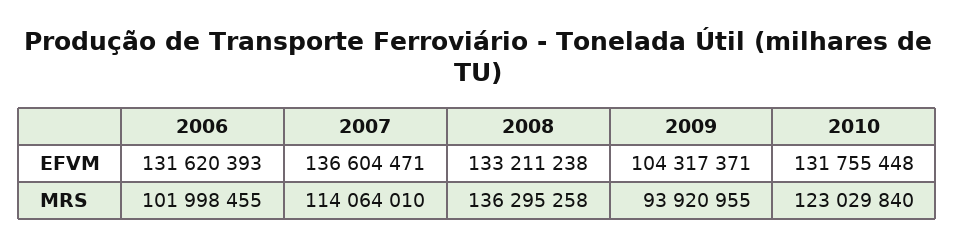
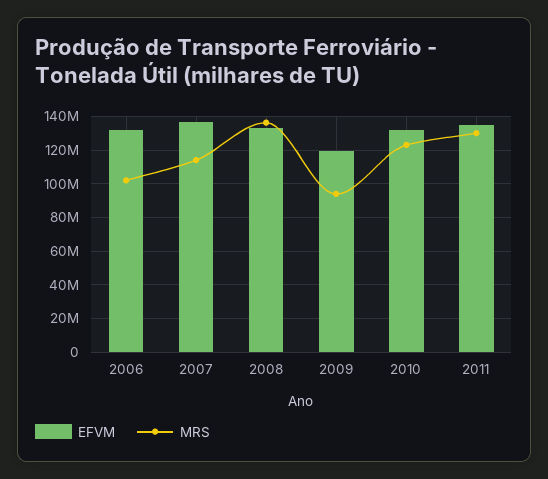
EFVM, 2009: 104317371 -> 120000000
EFVM, 2011: none -> 135000000
MRS, 2011: none -> 130000000

